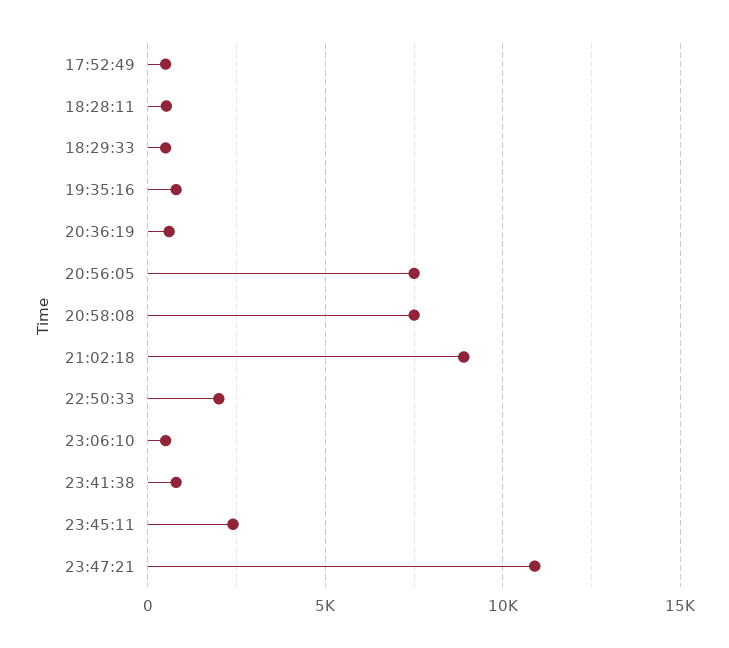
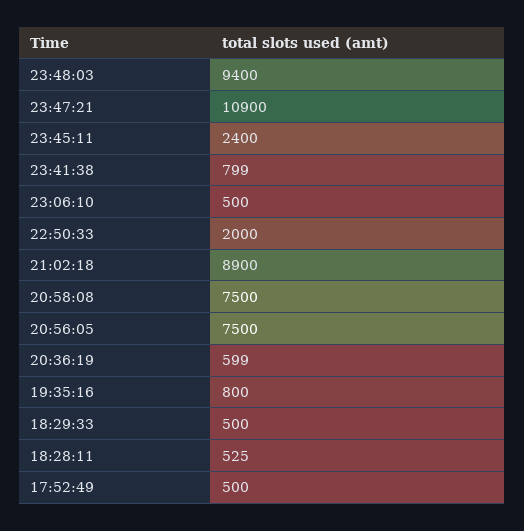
23:48:03: none -> 9400

